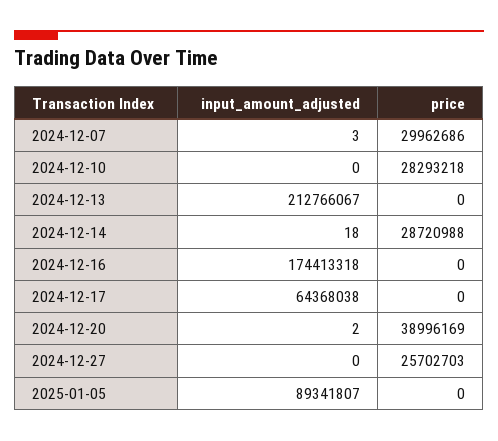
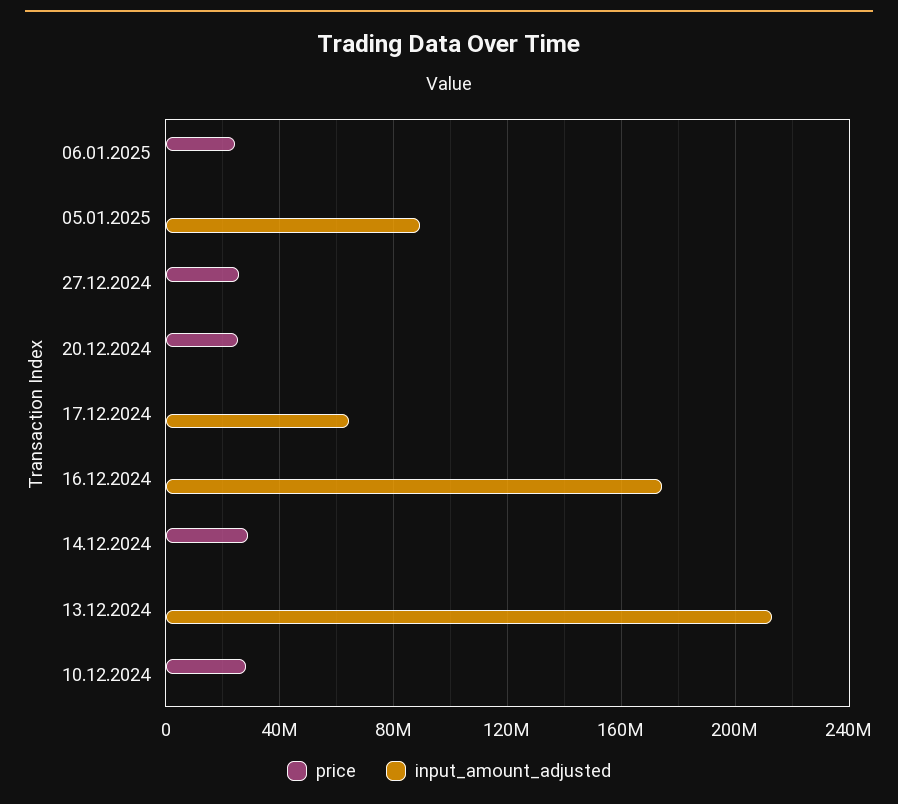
input_amount_adjusted, 2024-12-07: 3 -> none
price, 2024-12-07: 29962686 -> none
price, 2024-12-20: 38996169 -> 25000000
price, 06.01.2025: none -> 25000000
input_amount_adjusted, 06.01.2025: none -> 0

